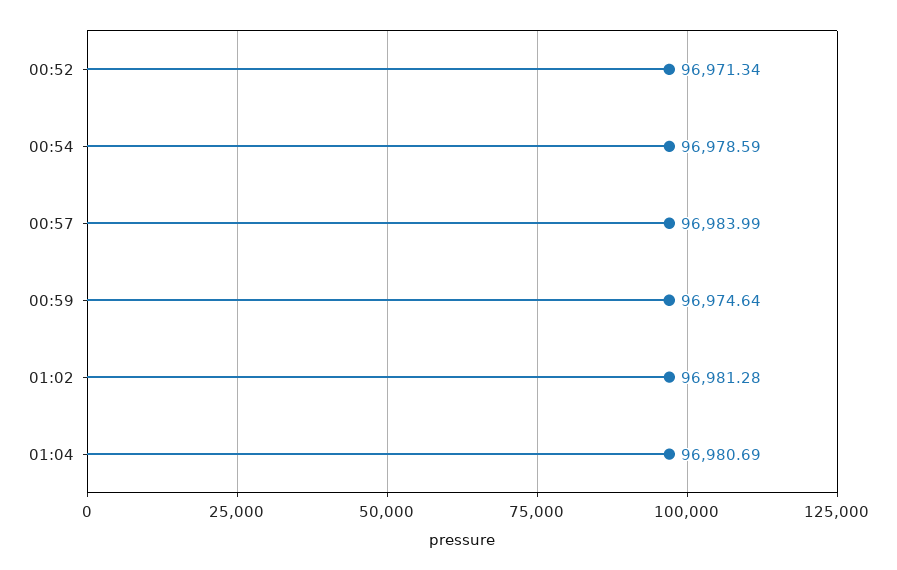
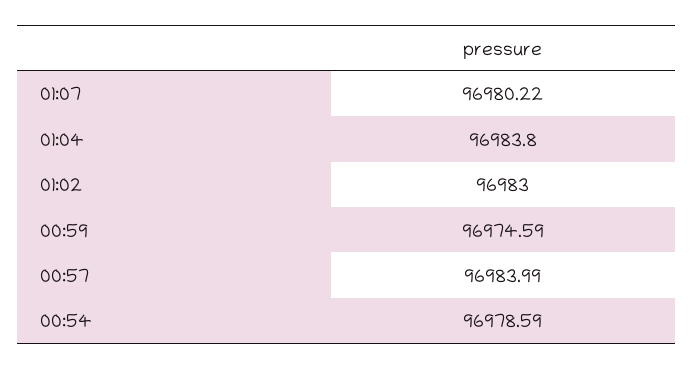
00:52: 96971.34 -> none
00:59: 96974.64 -> 96974.59
01:02: 96981.28 -> 96983
01:04: 96980.69 -> 96983.8
01:07: none -> 96980.22

